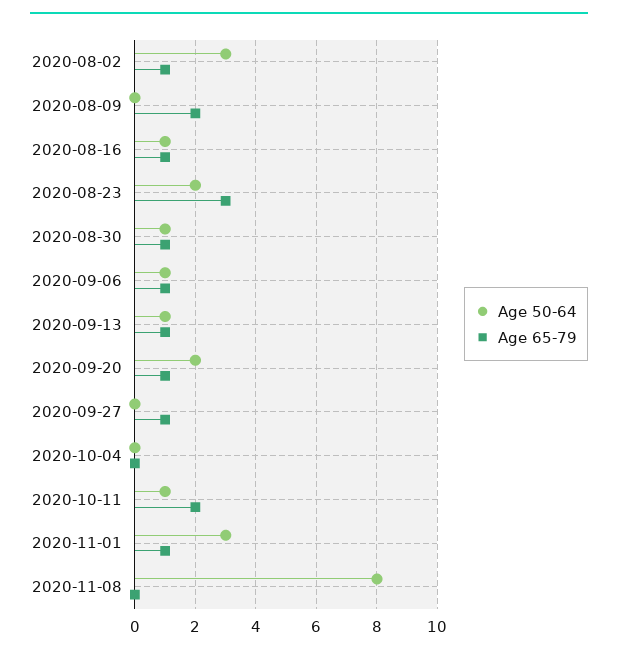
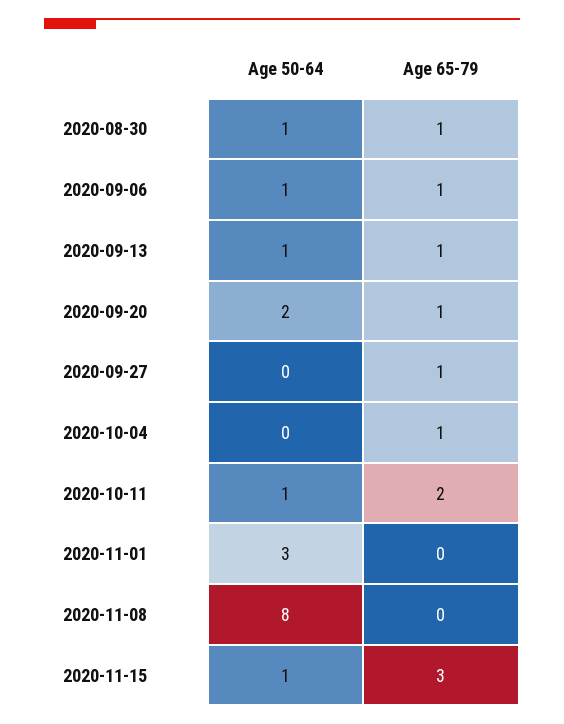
Age 50-64, 2020-08-02: 3 -> none
Age 65-79, 2020-08-02: 1 -> none
Age 50-64, 2020-08-09: 0 -> none
Age 65-79, 2020-08-09: 2 -> none
Age 50-64, 2020-08-16: 1 -> none
Age 65-79, 2020-08-16: 1 -> none
Age 50-64, 2020-08-23: 2 -> none
Age 65-79, 2020-08-23: 3 -> none
Age 65-79, 2020-10-04: 0 -> 1
Age 65-79, 2020-11-01: 1 -> 0
Age 50-64, 2020-11-15: none -> 1
Age 65-79, 2020-11-15: none -> 3

